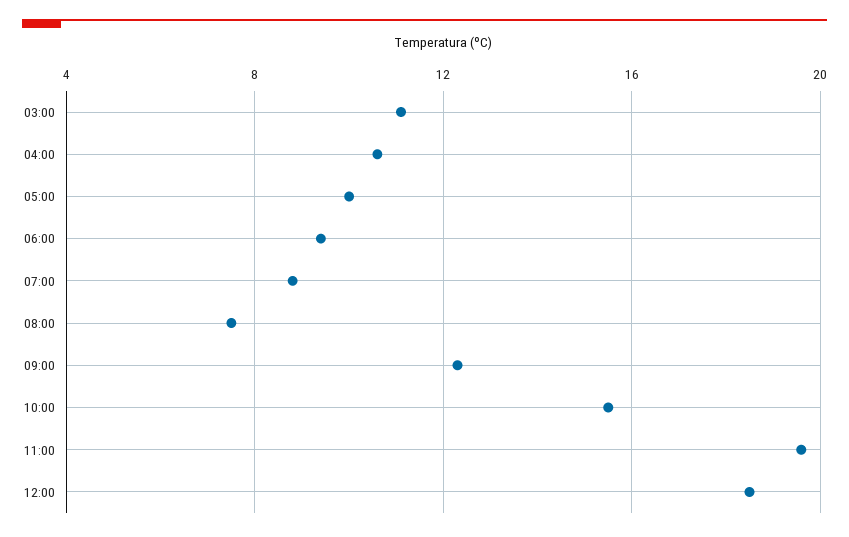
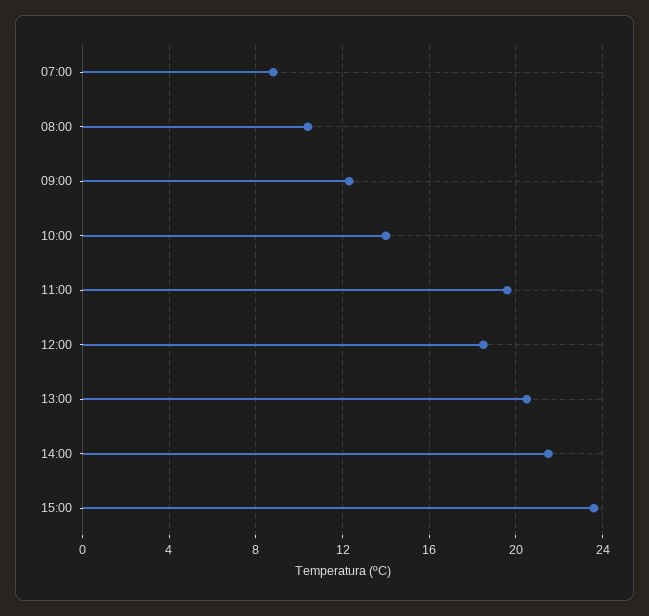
03:00: 11 -> none
04:00: 10.5 -> none
05:00: 10 -> none
06:00: 9.5 -> none
08:00: 7.5 -> 10.5
10:00: 15.5 -> 14
13:00: none -> 20.5
14:00: none -> 21.5
15:00: none -> 23.5

